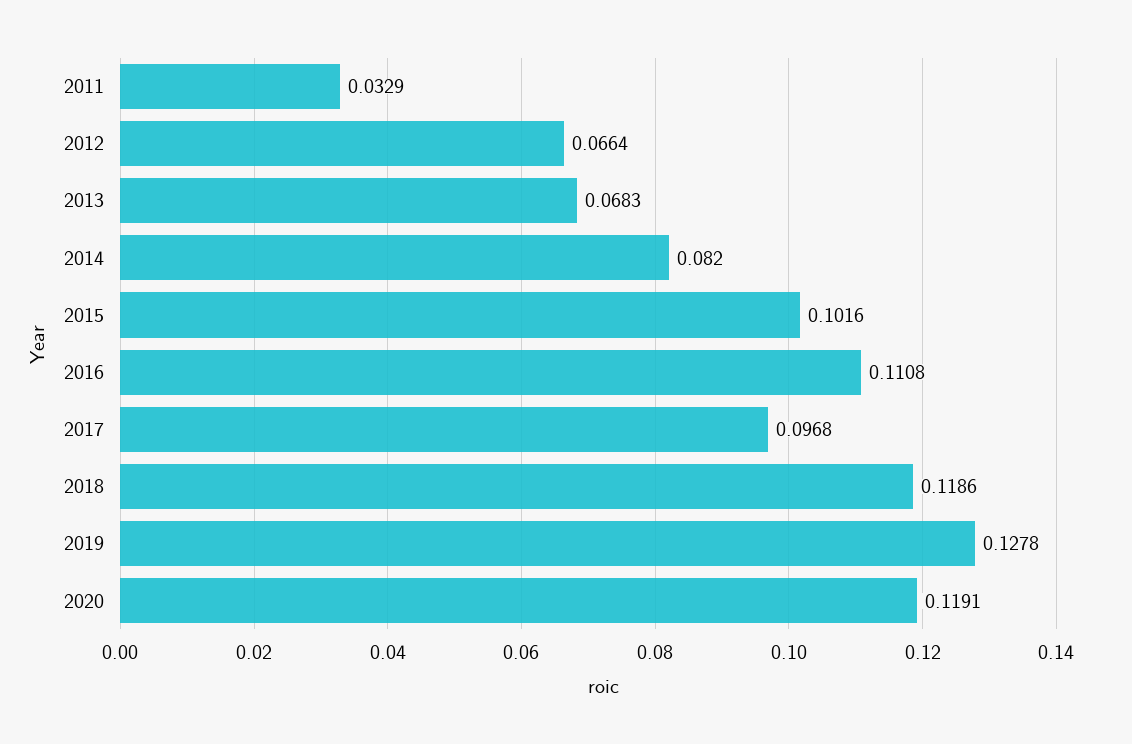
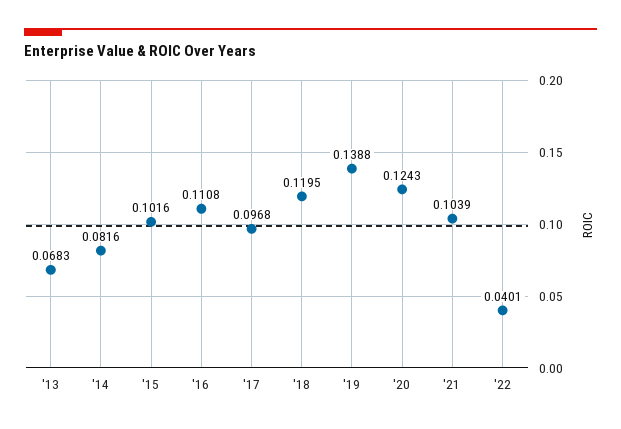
2011: 0.0329 -> none
2012: 0.0664 -> none
2014: 0.082 -> 0.0816
2018: 0.1186 -> 0.1195
2019: 0.1278 -> 0.1388
2020: 0.1191 -> 0.1243
'21: none -> 0.1039
'22: none -> 0.0401

